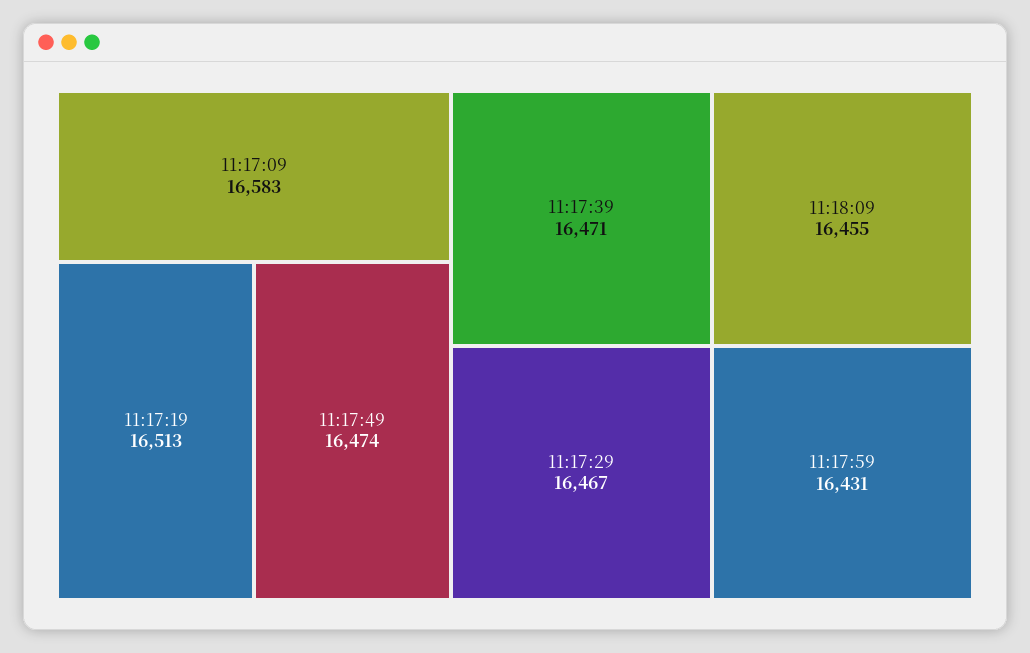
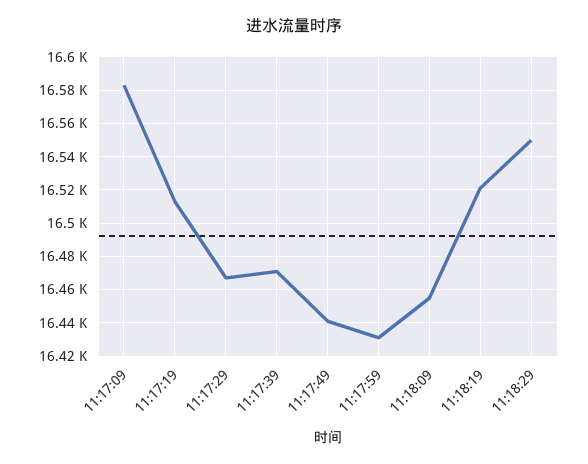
11:17:49: 16474 -> 16440
11:18:19: none -> 16520
11:18:29: none -> 16550

